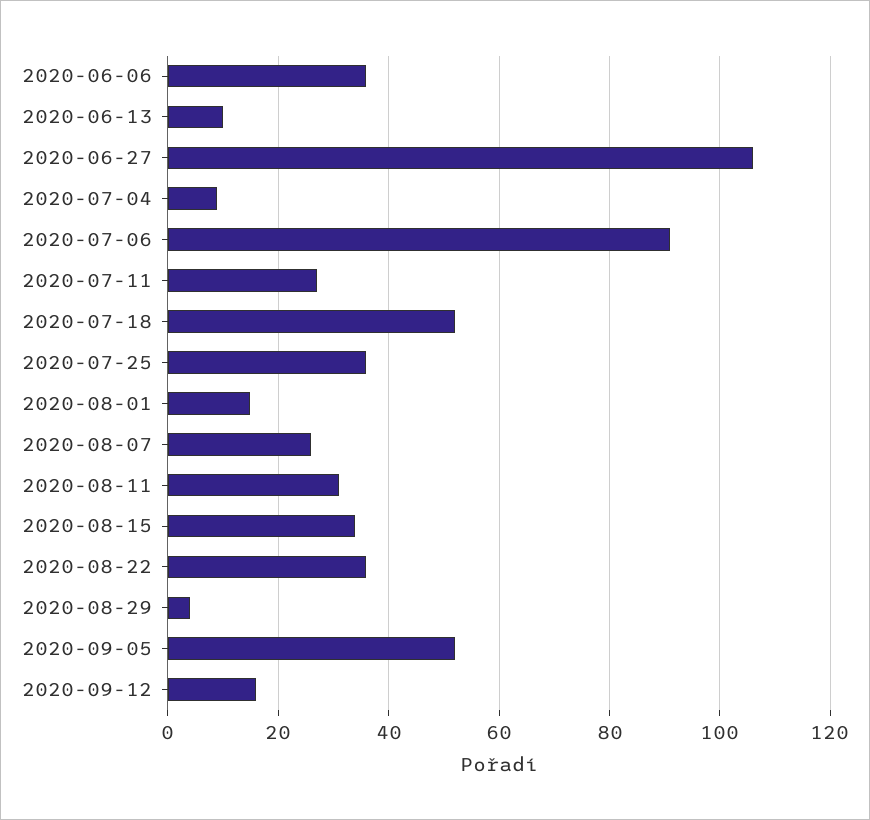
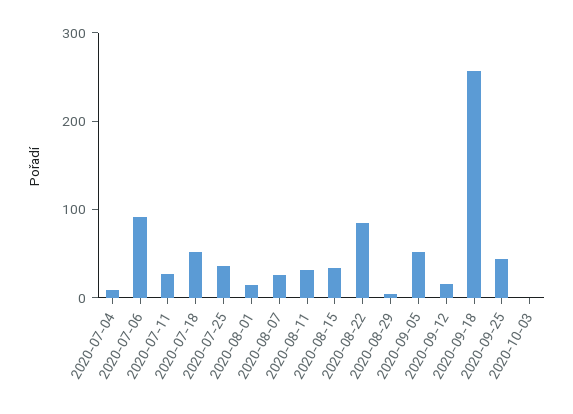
2020-06-06: 35 -> none
2020-06-13: 10 -> none
2020-06-27: 105 -> none
2020-08-22: 35 -> 80
2020-09-18: none -> 260
2020-09-25: none -> 40
2020-10-03: none -> 0

